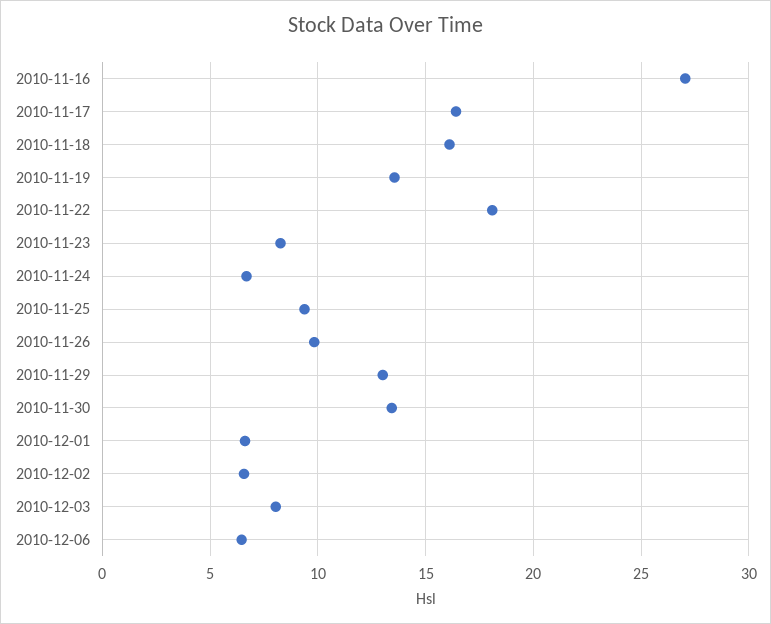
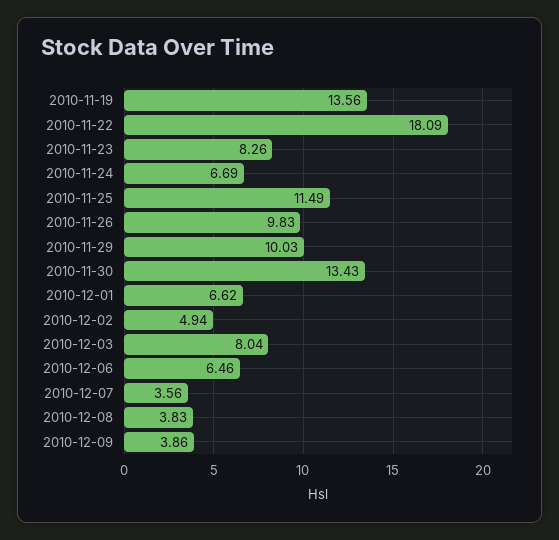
2010-11-16: 27 -> none
2010-11-17: 16.5 -> none
2010-11-18: 16 -> none
2010-11-25: 9.5 -> 11.49
2010-11-29: 13 -> 10.03
2010-12-02: 6.5 -> 4.94
2010-12-07: none -> 3.56
2010-12-08: none -> 3.83
2010-12-09: none -> 3.86

